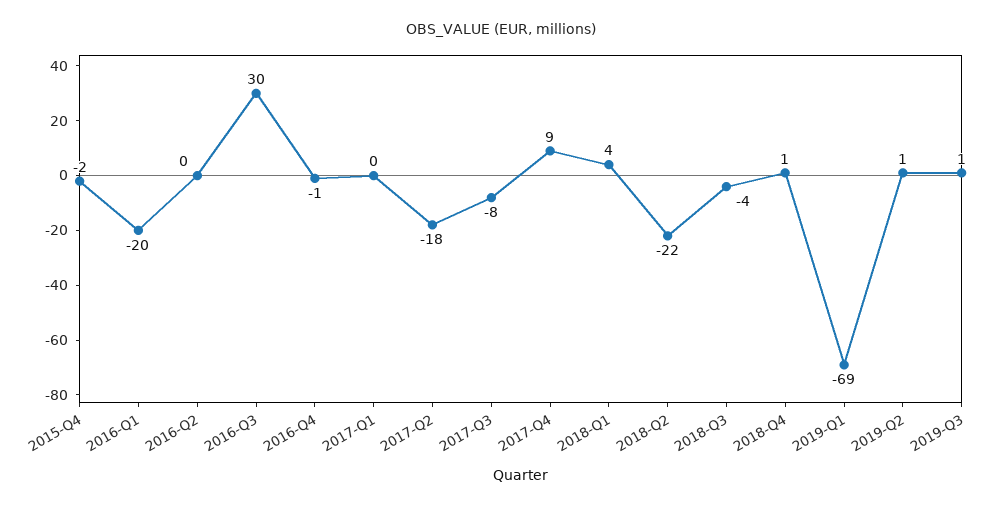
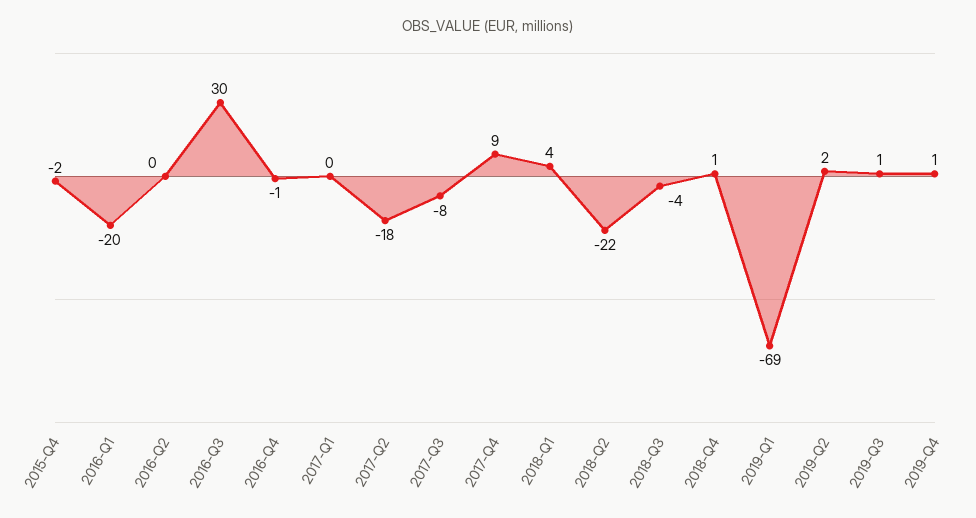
2019-Q2: 1 -> 2
2019-Q4: none -> 1

